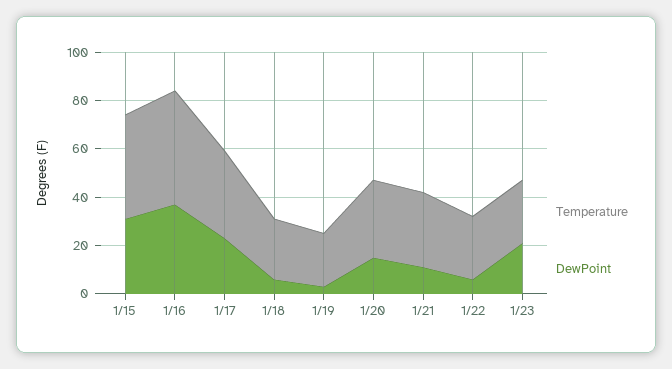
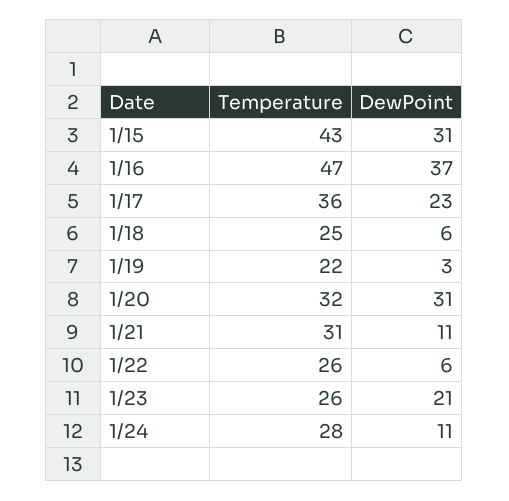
DewPoint, 1/20: 15 -> 31
Temperature, 1/24: none -> 28
DewPoint, 1/24: none -> 11

